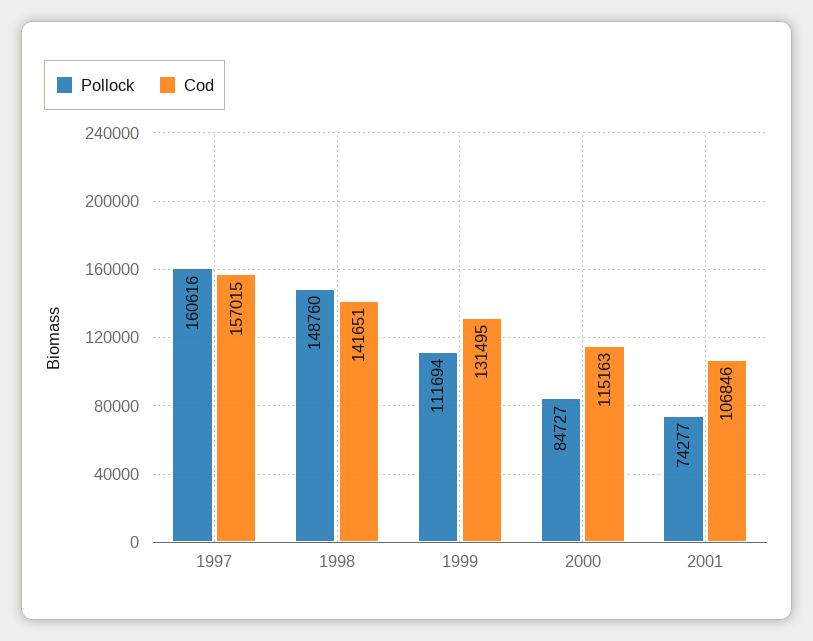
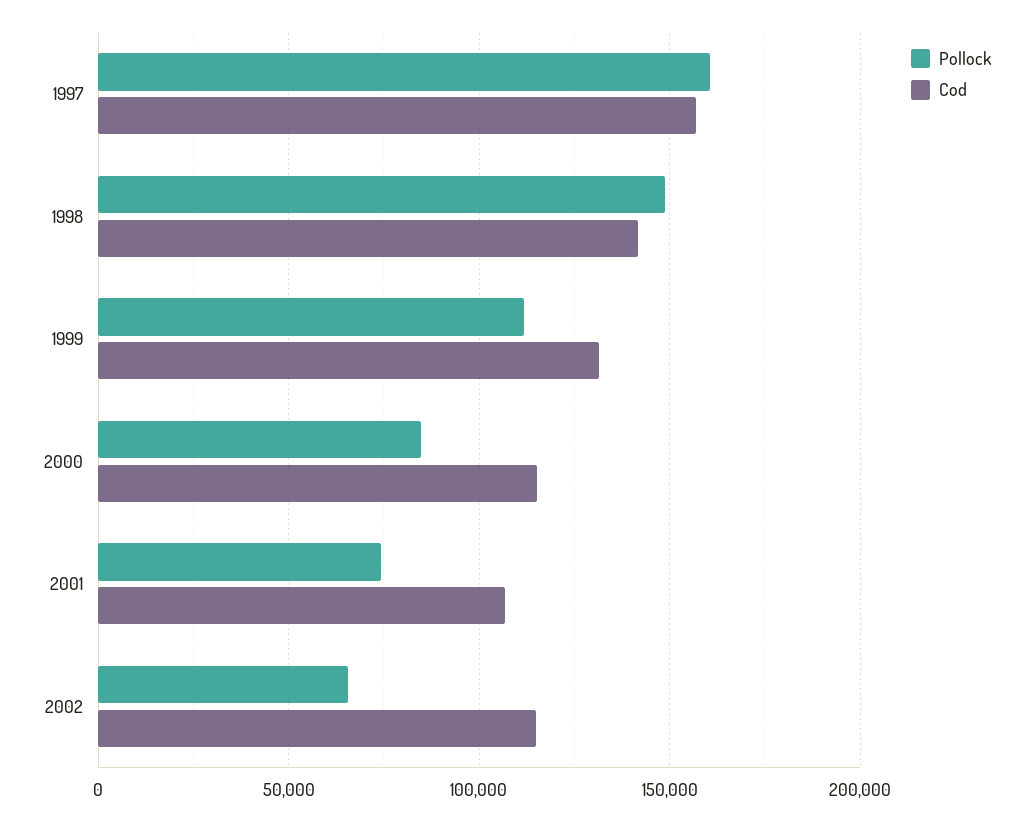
Pollock, 2002: none -> 65000
Cod, 2002: none -> 115000

